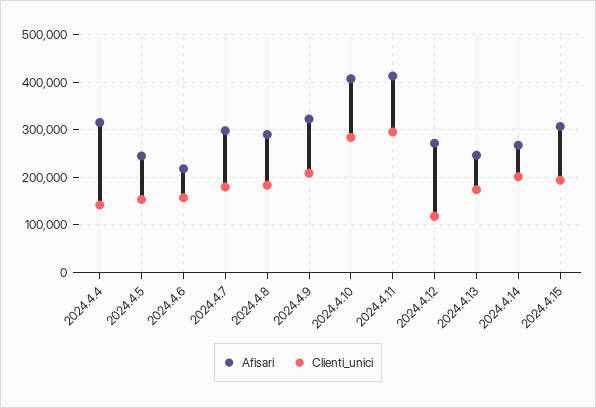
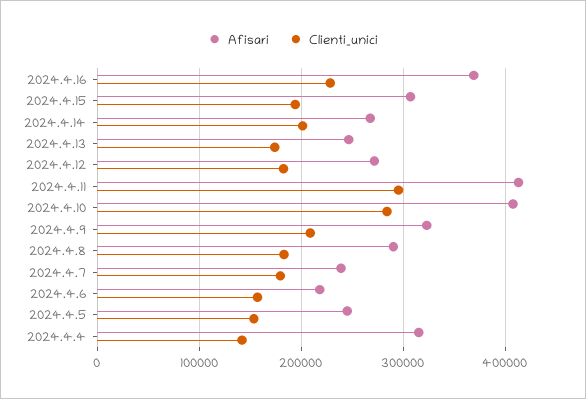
Afisari, 2024.4.7: 300000 -> 240000
Clienti_unici, 2024.4.12: 120000 -> 180000
Afisari, 2024.4.16: none -> 370000
Clienti_unici, 2024.4.16: none -> 230000

